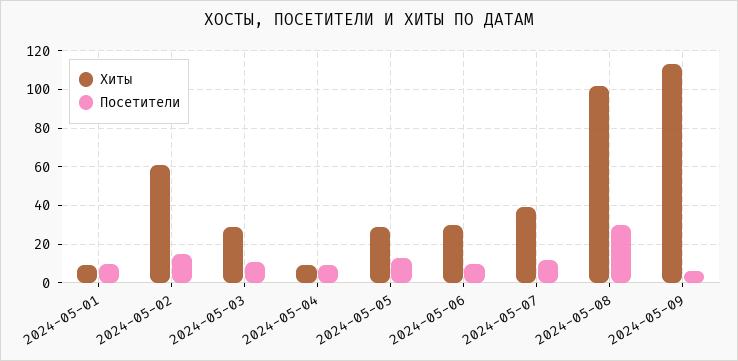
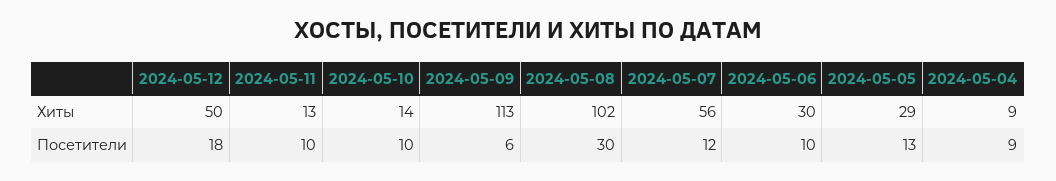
Хиты, 2024-05-01: 10 -> none
Посетители, 2024-05-01: 10 -> none
Хиты, 2024-05-02: 60 -> none
Посетители, 2024-05-02: 15 -> none
Хиты, 2024-05-03: 30 -> none
Посетители, 2024-05-03: 10 -> none
Хиты, 2024-05-07: 40 -> 56
Хиты, 2024-05-12: none -> 50
Хиты, 2024-05-11: none -> 13
Хиты, 2024-05-10: none -> 14
Посетители, 2024-05-12: none -> 18
Посетители, 2024-05-11: none -> 10
Посетители, 2024-05-10: none -> 10

